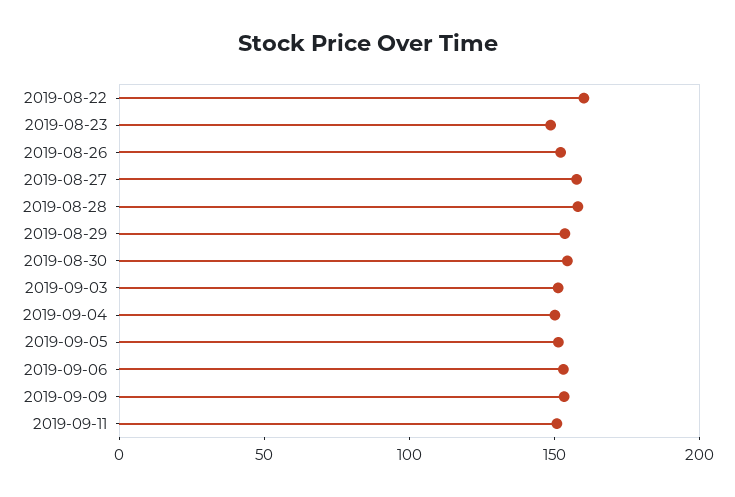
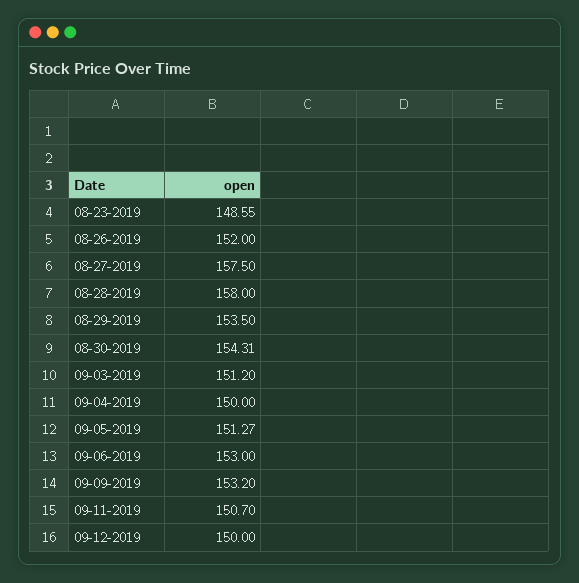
2019-08-22: 160 -> none
09-12-2019: none -> 150

